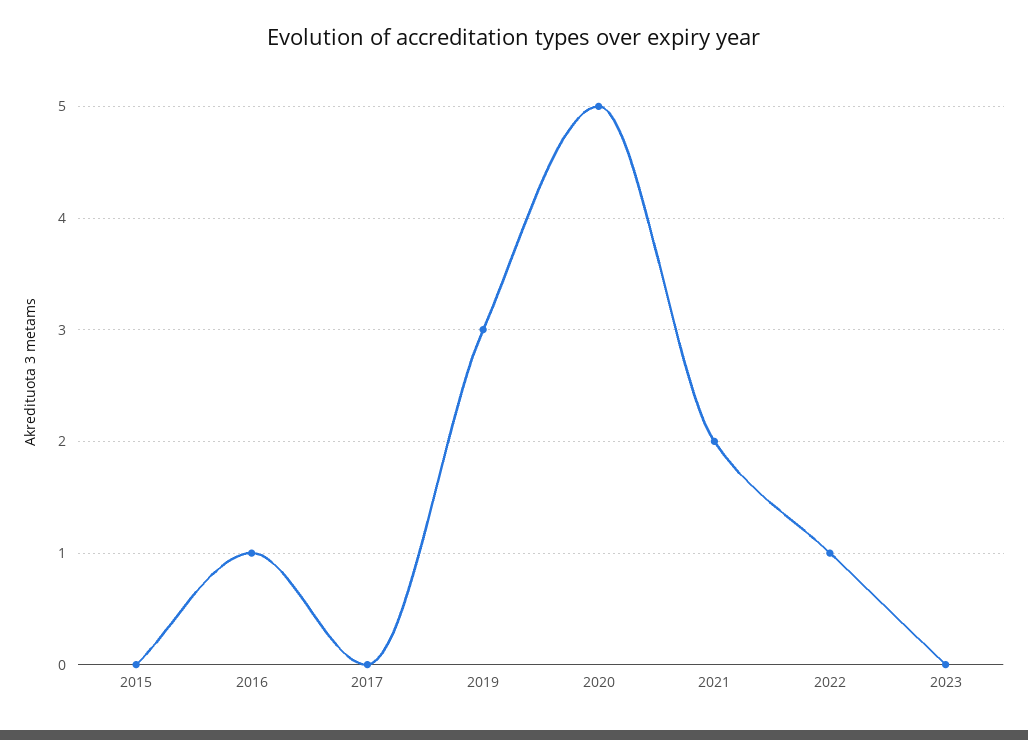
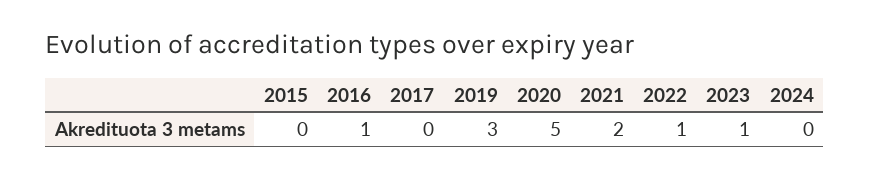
2023: 0 -> 1
2024: none -> 0

